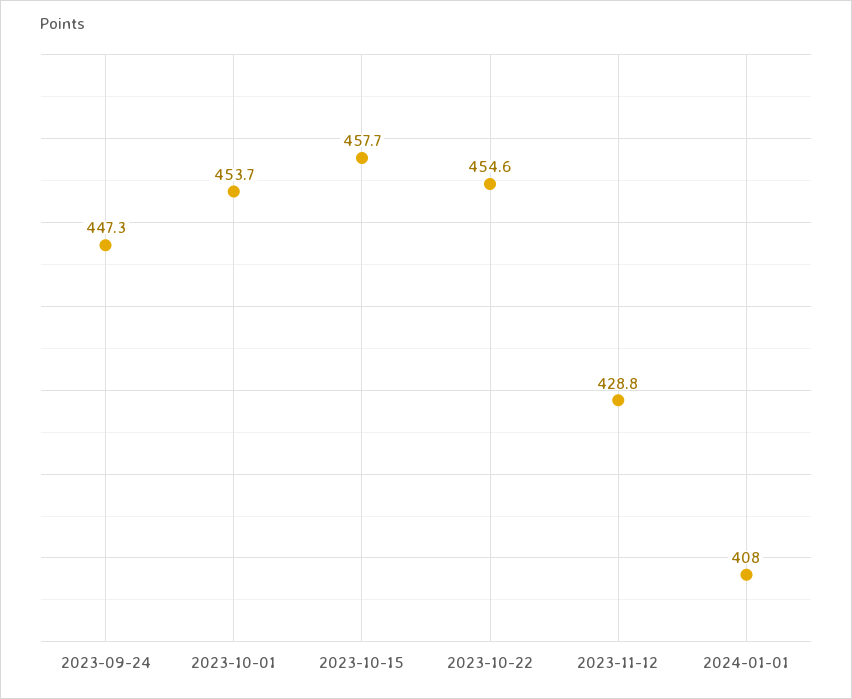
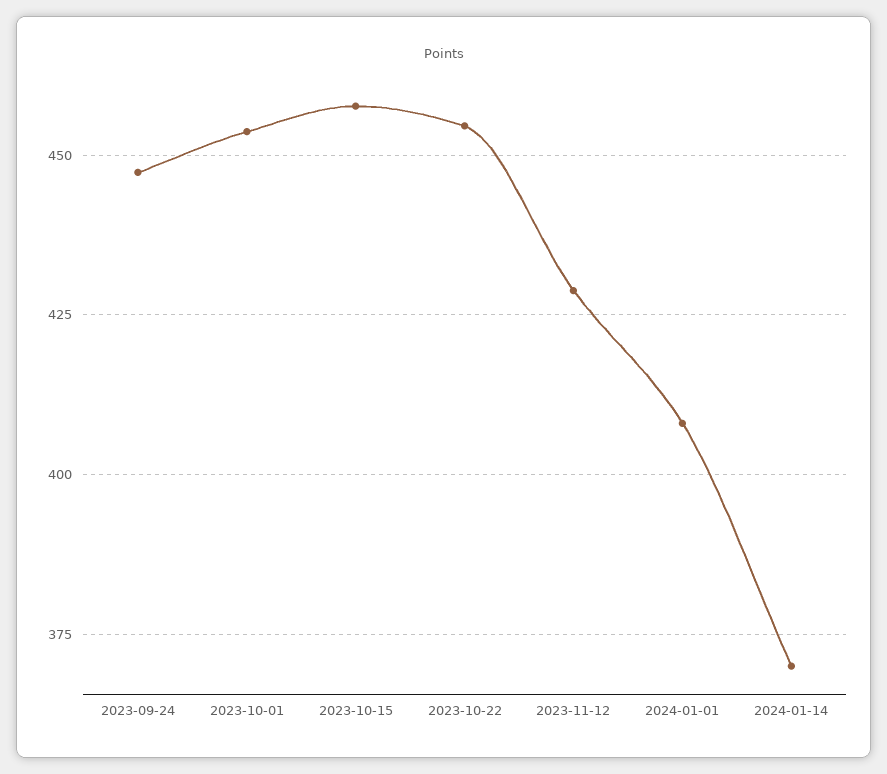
2024-01-14: none -> 370

